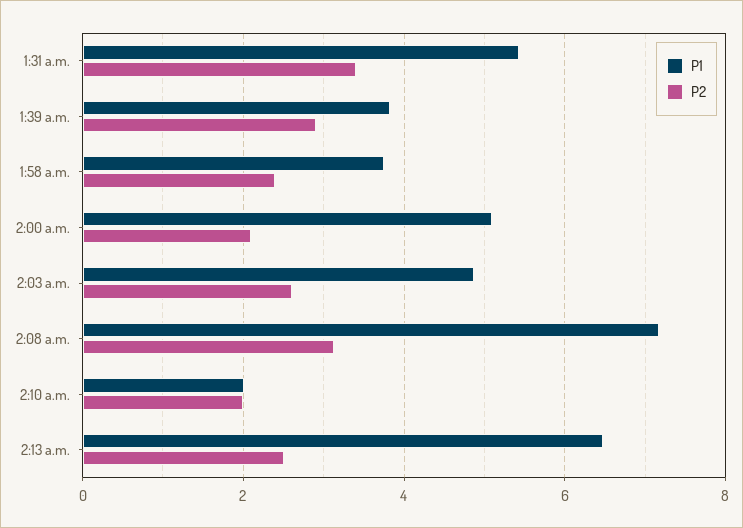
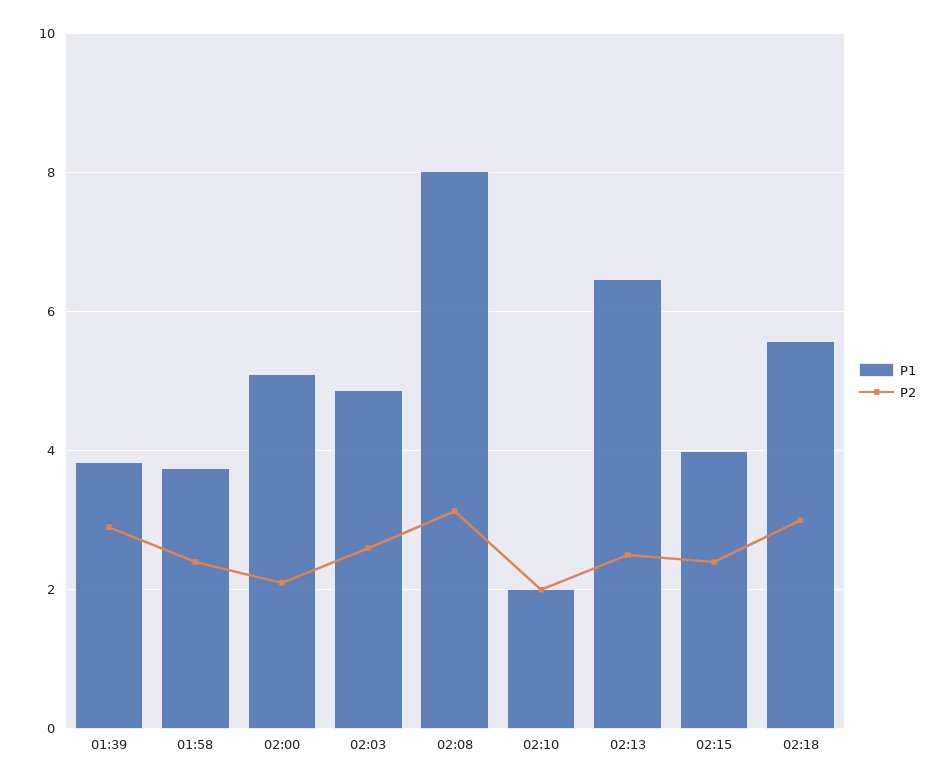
P1, 1:31 a.m.: 5.4 -> none
P2, 1:31 a.m.: 3.4 -> none
P1, 2:08 a.m.: 7.2 -> 8
P1, 02:15: none -> 4
P2, 02:15: none -> 2.4
P1, 02:18: none -> 5.6
P2, 02:18: none -> 3

